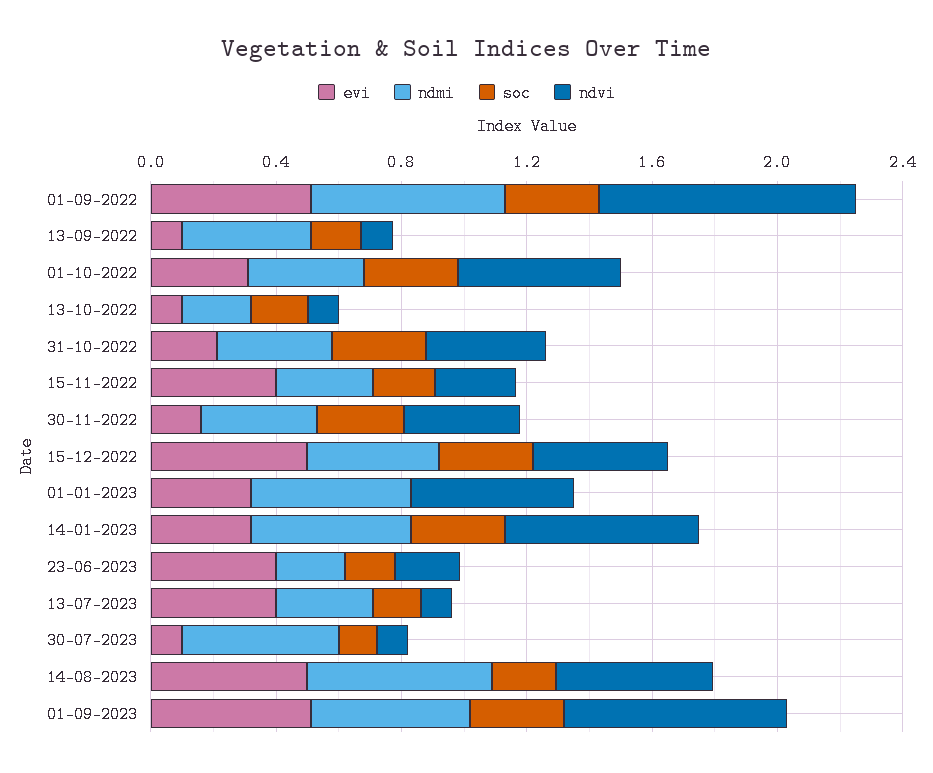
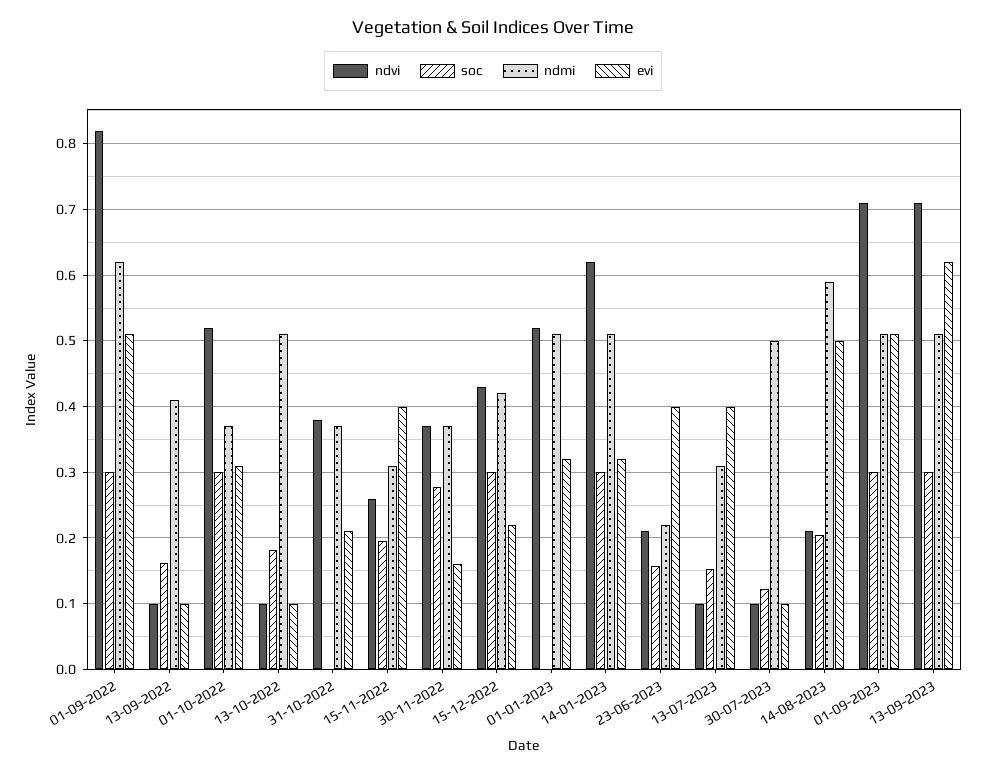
ndmi, 13-10-2022: 0.2 -> 0.51
soc, 31-10-2022: 0.3 -> 0
evi, 15-12-2022: 0.5 -> 0.22
ndvi, 14-08-2023: 0.5 -> 0.21
ndvi, 13-09-2023: none -> 0.71
soc, 13-09-2023: none -> 0.3
ndmi, 13-09-2023: none -> 0.51
evi, 13-09-2023: none -> 0.62

